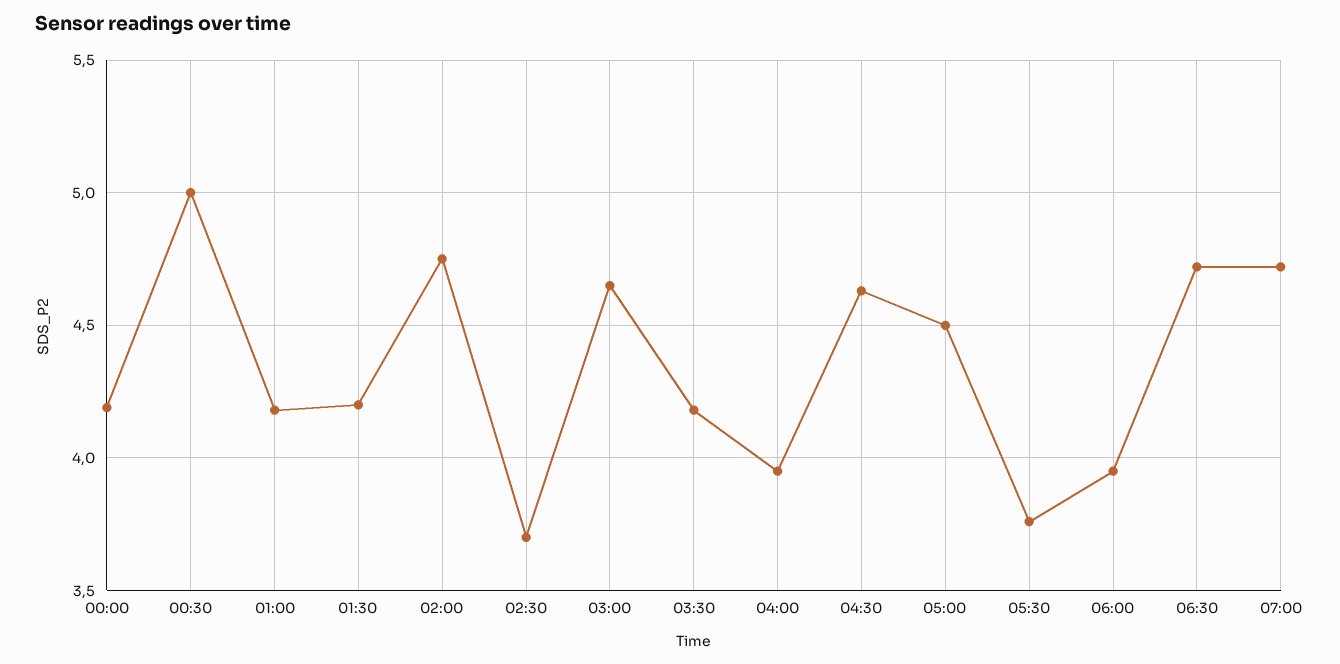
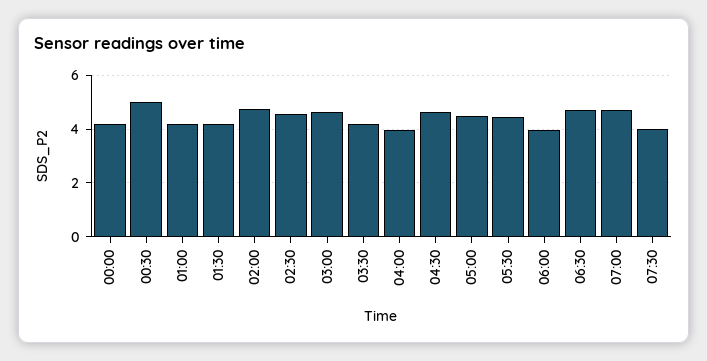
02:30: 3.7 -> 4.5
05:30: 3.75 -> 4.5
07:30: none -> 4

